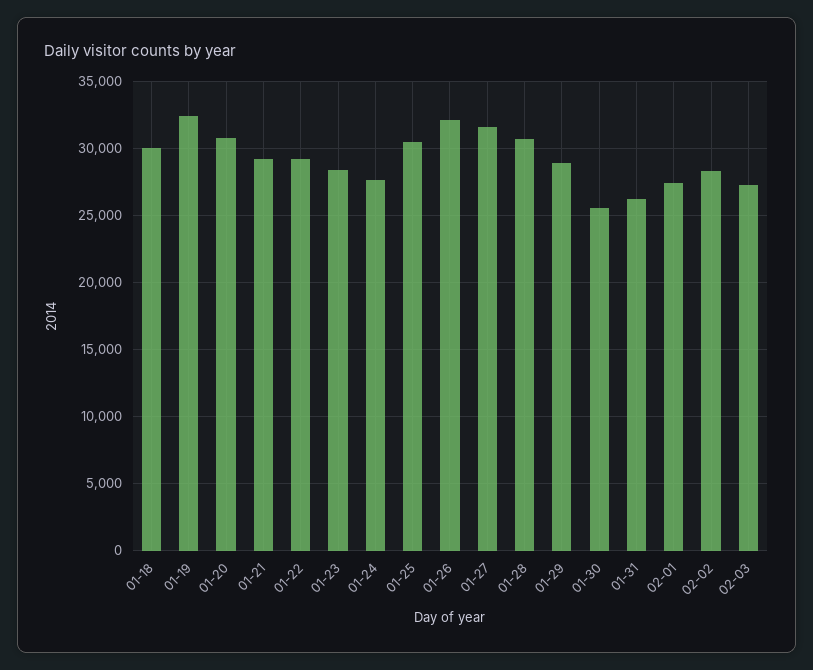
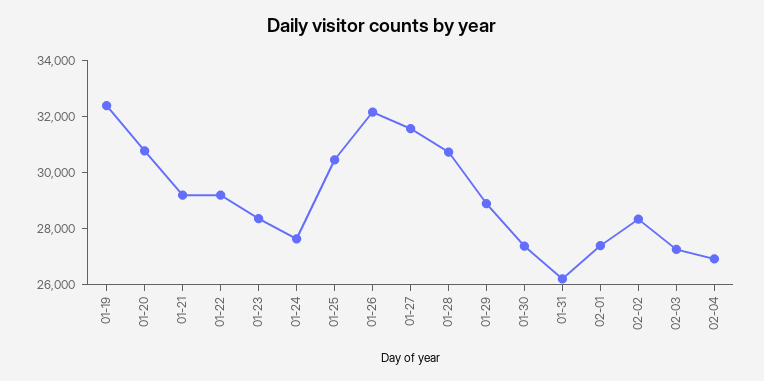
01-18: 30000 -> none
01-30: 25500 -> 27500
02-04: none -> 27000

